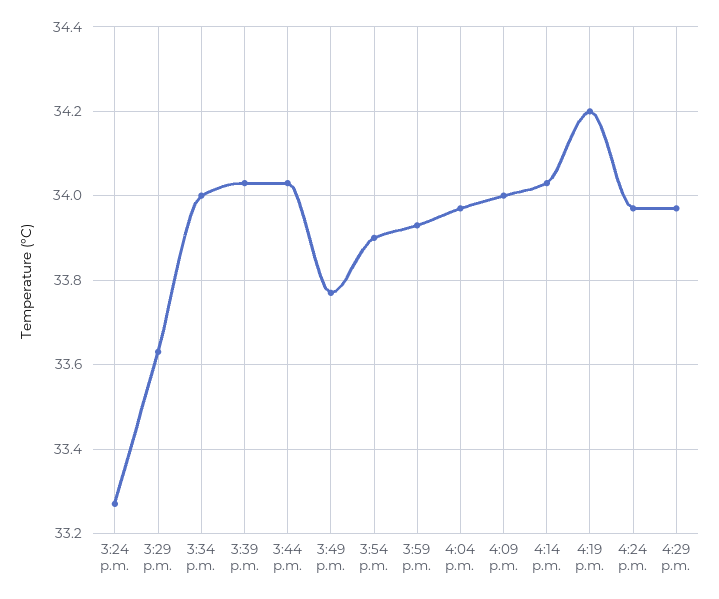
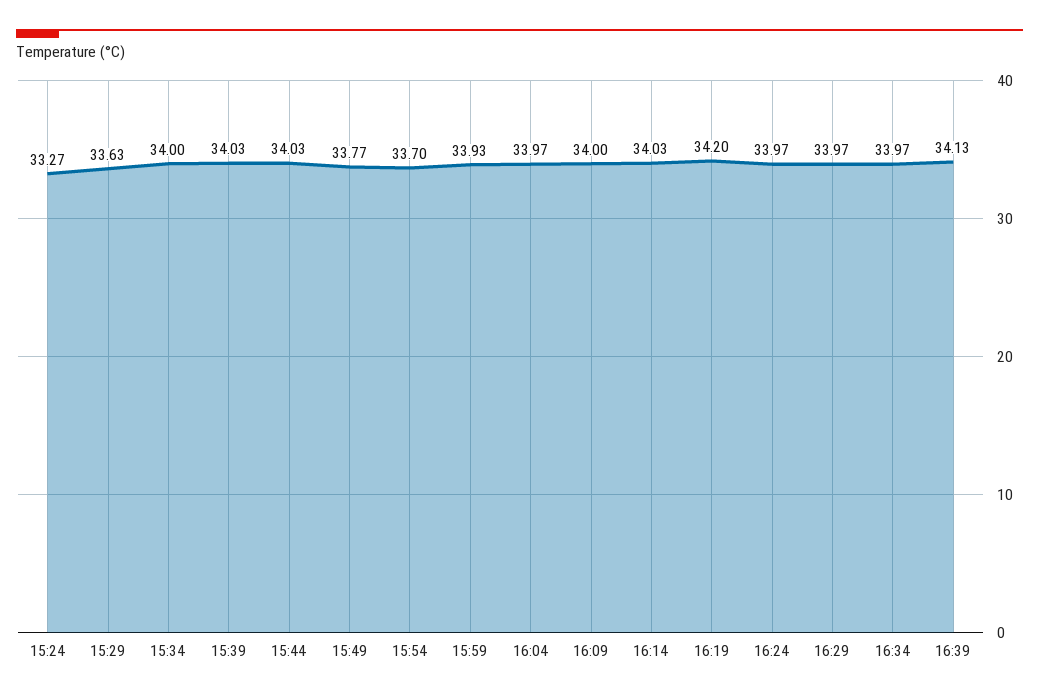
3:54 p.m.: 33.9 -> 33.7
16:34: none -> 33.97
16:39: none -> 34.13

